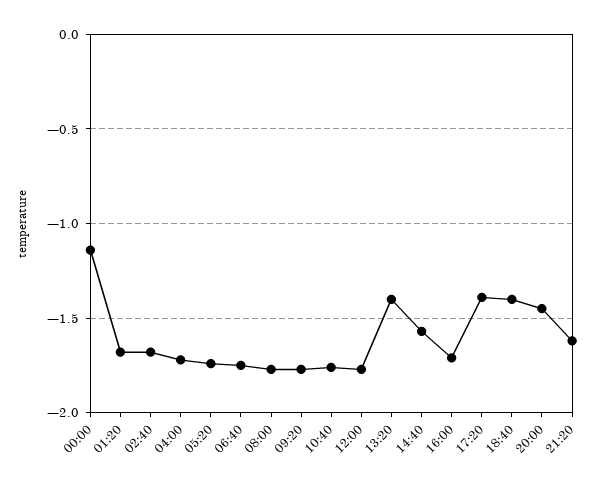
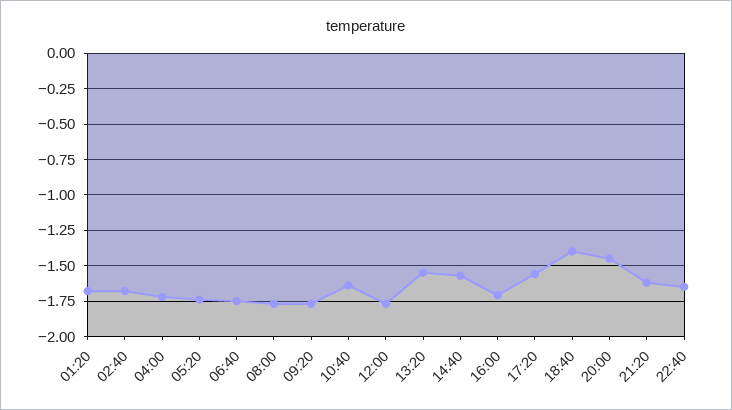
00:00: -1.15 -> none
10:40: -1.75 -> -1.65
13:20: -1.4 -> -1.55
17:20: -1.4 -> -1.55
22:40: none -> -1.65

